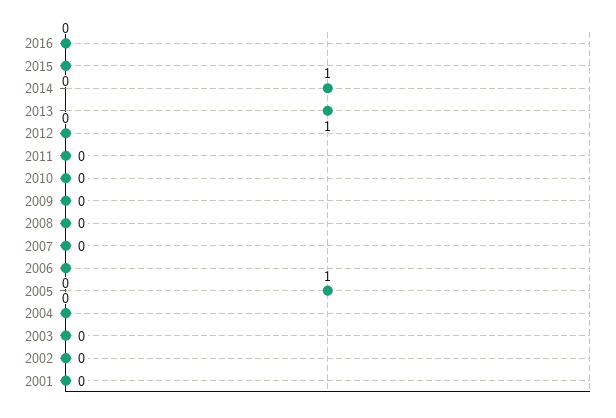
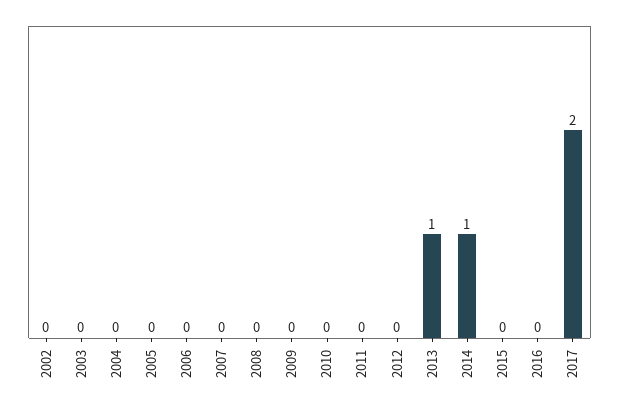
2005: 1 -> 0
2001: 0 -> none
2017: none -> 2

